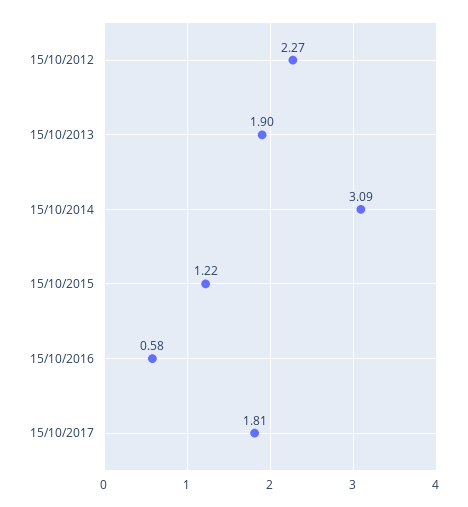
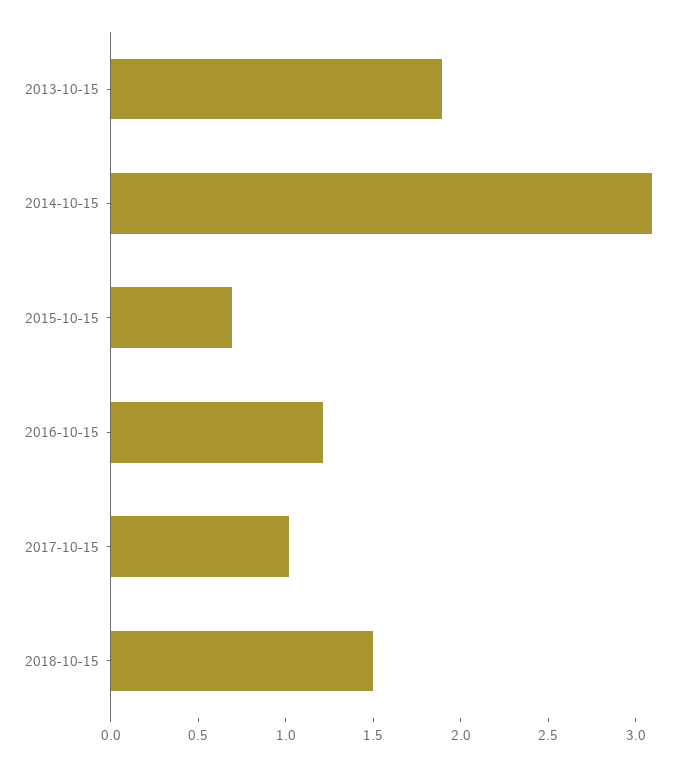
15/10/2012: 2.27 -> none
15/10/2015: 1.22 -> 0.7
15/10/2016: 0.58 -> 1.2
15/10/2017: 1.81 -> 1
2018-10-15: none -> 1.5

